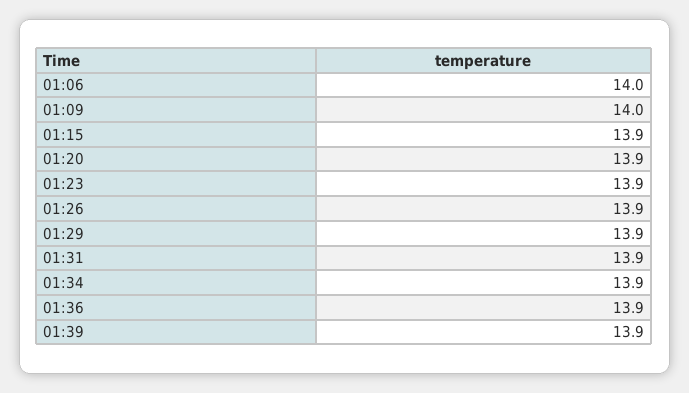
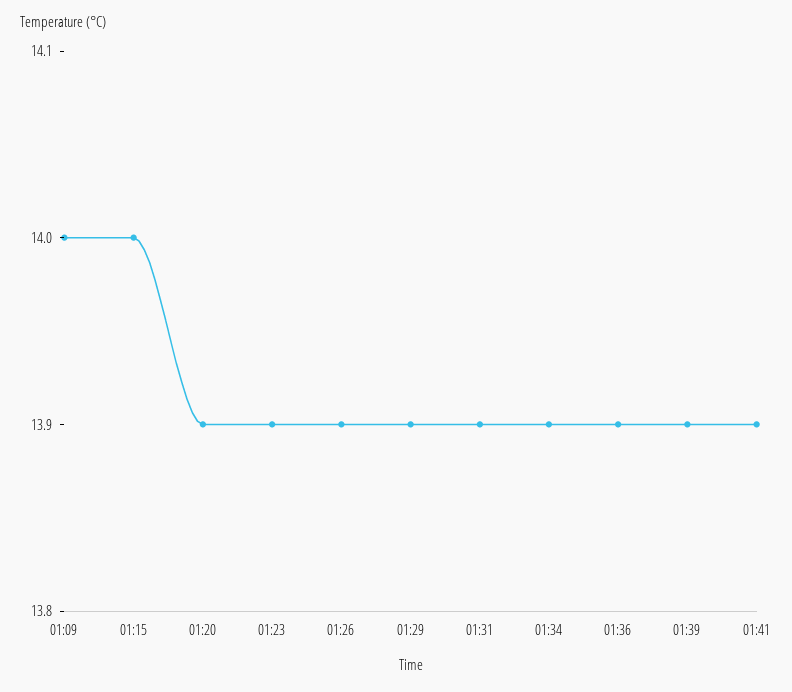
01:06: 14 -> none
01:15: 13.9 -> 14
01:41: none -> 13.9

